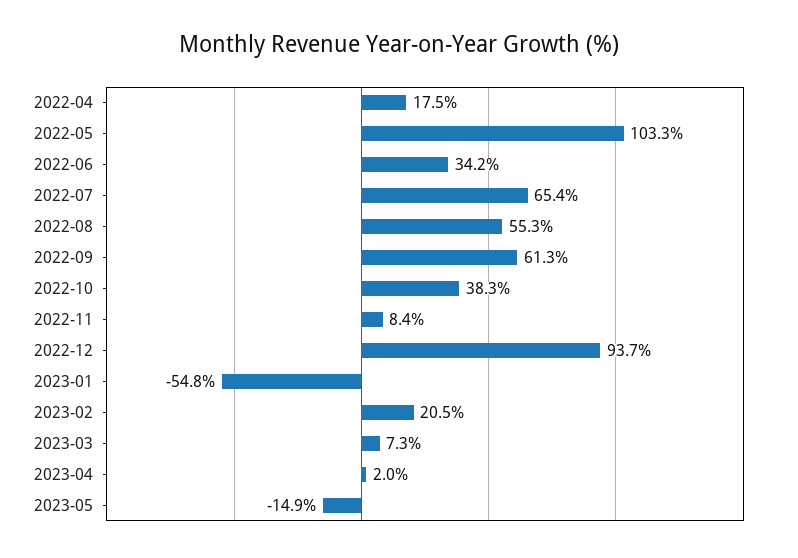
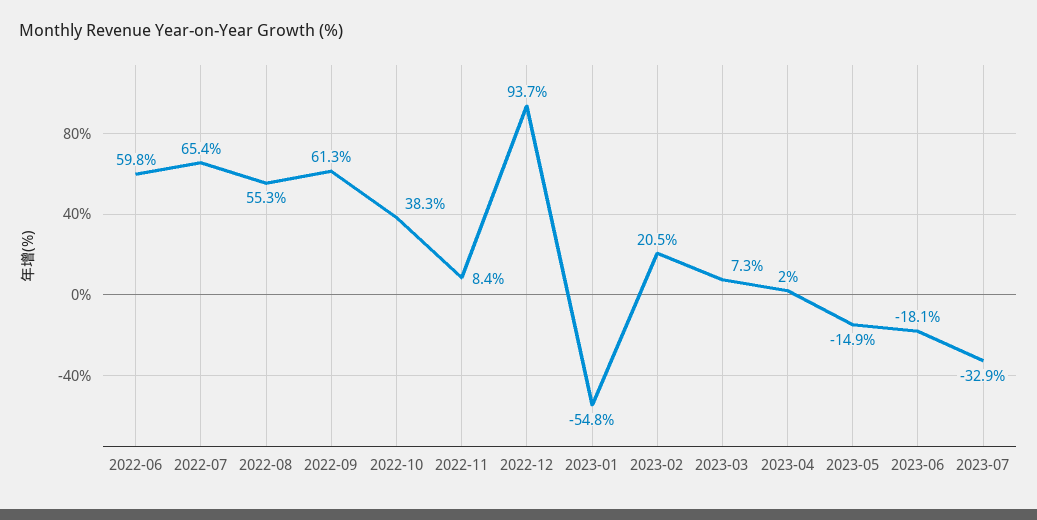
2022-04: 17.5 -> none
2022-05: 103.3 -> none
2022-06: 34.2 -> 59.8
2023-06: none -> -18.1
2023-07: none -> -32.9

